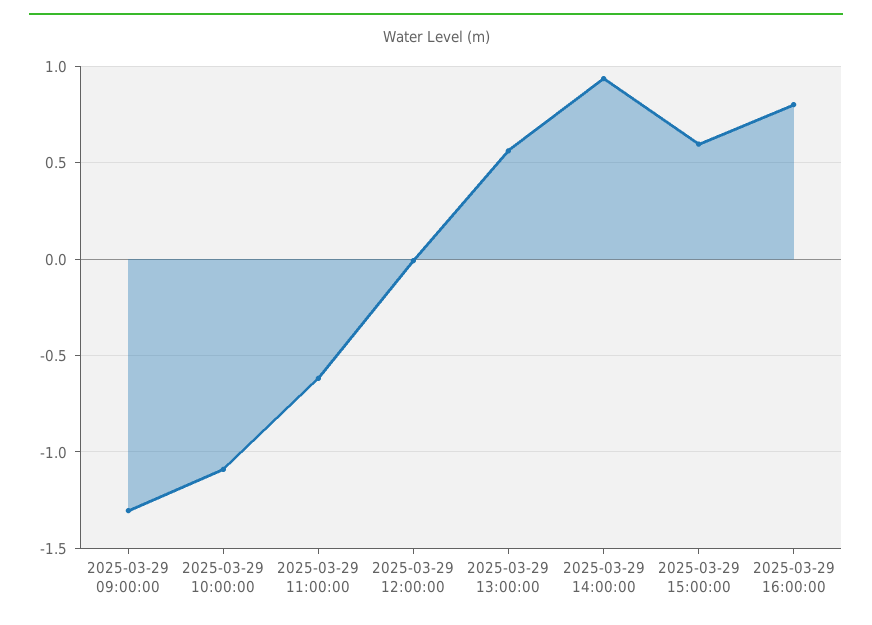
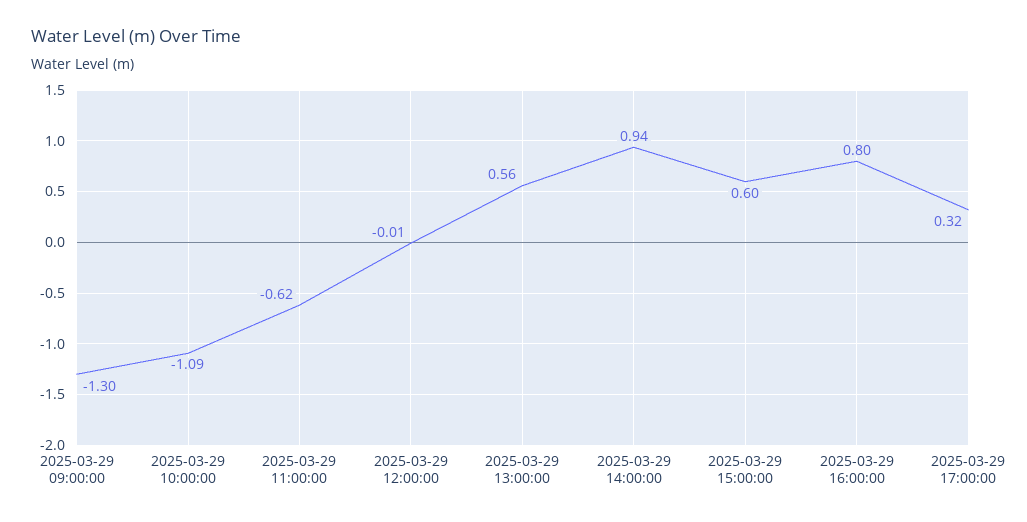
2025-03-29 17:00:00: none -> 0.32

